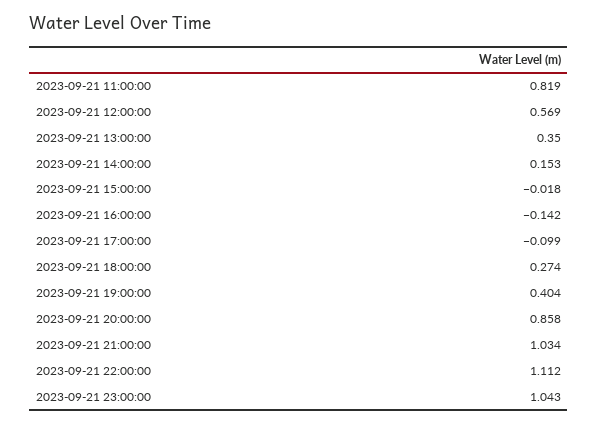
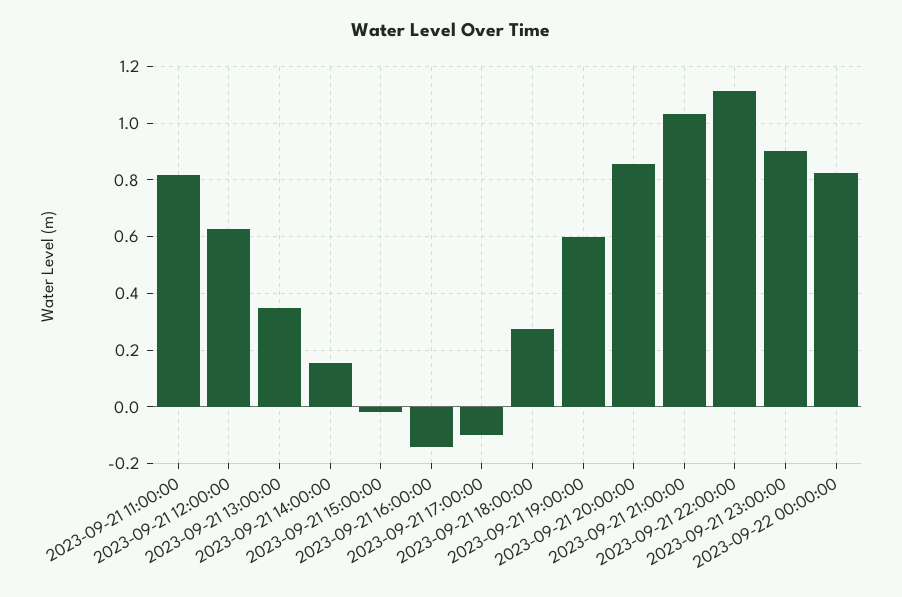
2023-09-21 12:00:00: 0.569 -> 0.625
2023-09-21 19:00:00: 0.404 -> 0.6
2023-09-21 23:00:00: 1.043 -> 0.9
2023-09-22 00:00:00: none -> 0.825

